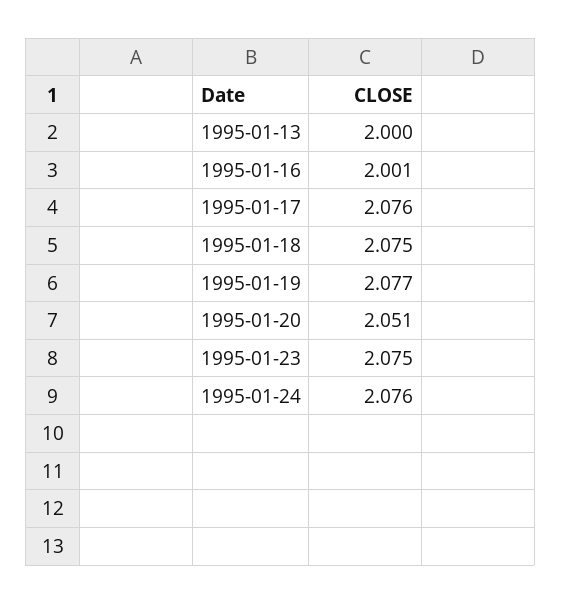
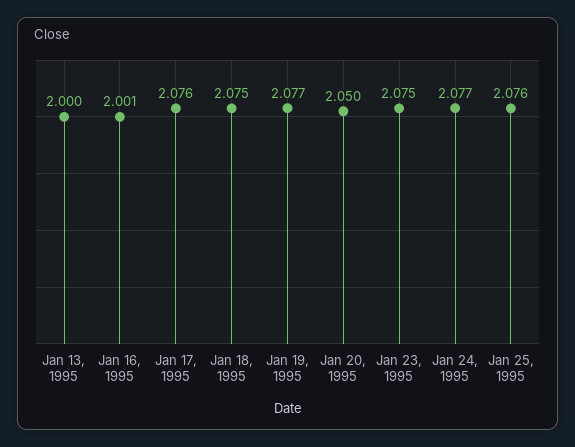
1995-01-20: 2.051 -> 2.05
1995-01-24: 2.076 -> 2.077
Jan 25, 1995: none -> 2.076

